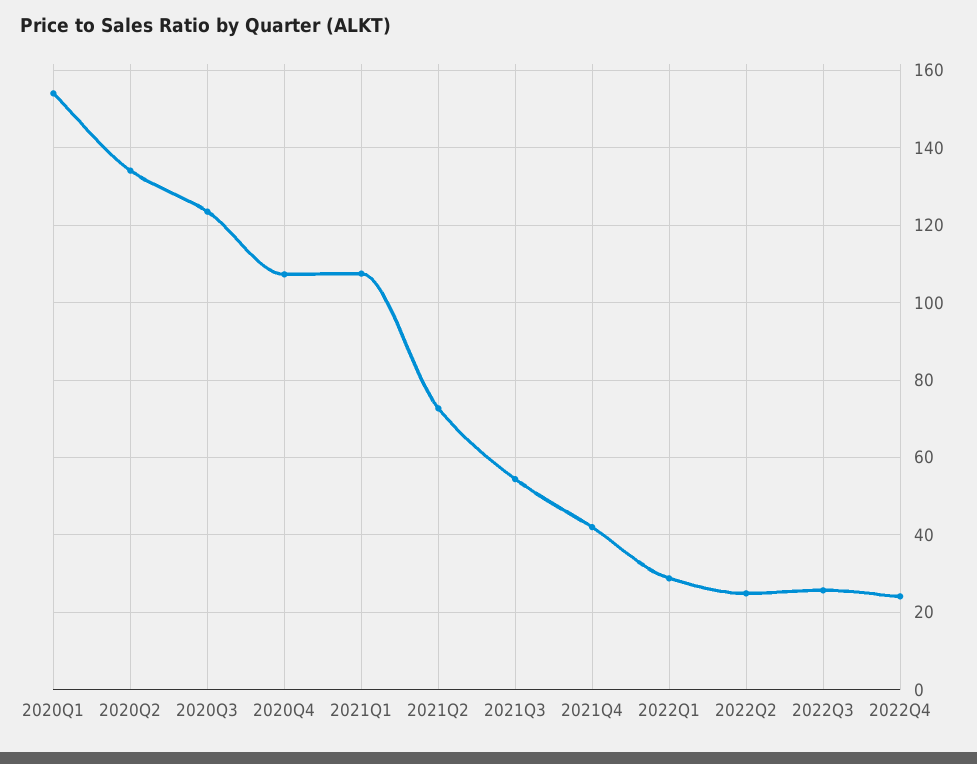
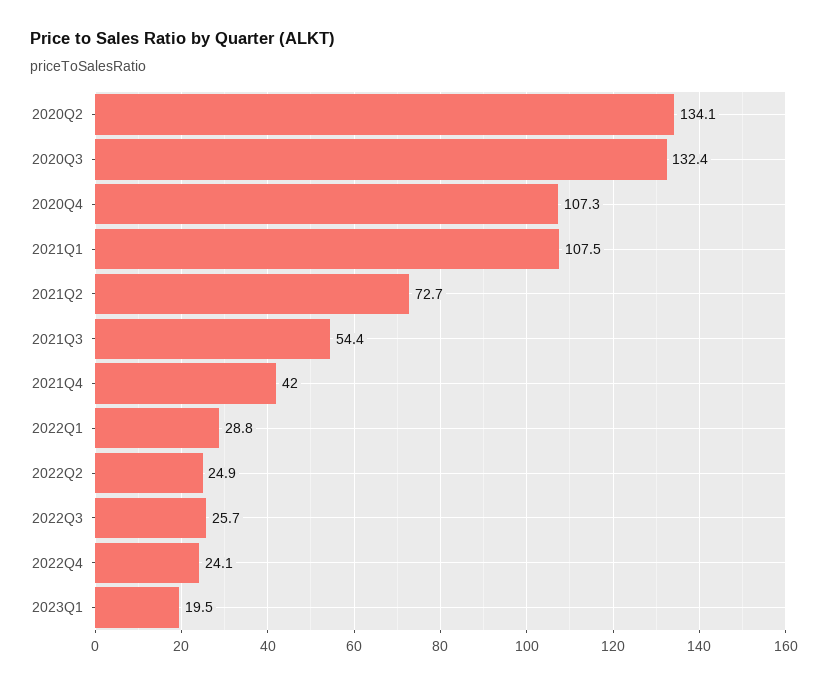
2020Q1: 154 -> none
2020Q3: 124 -> 132.4
2023Q1: none -> 19.5

